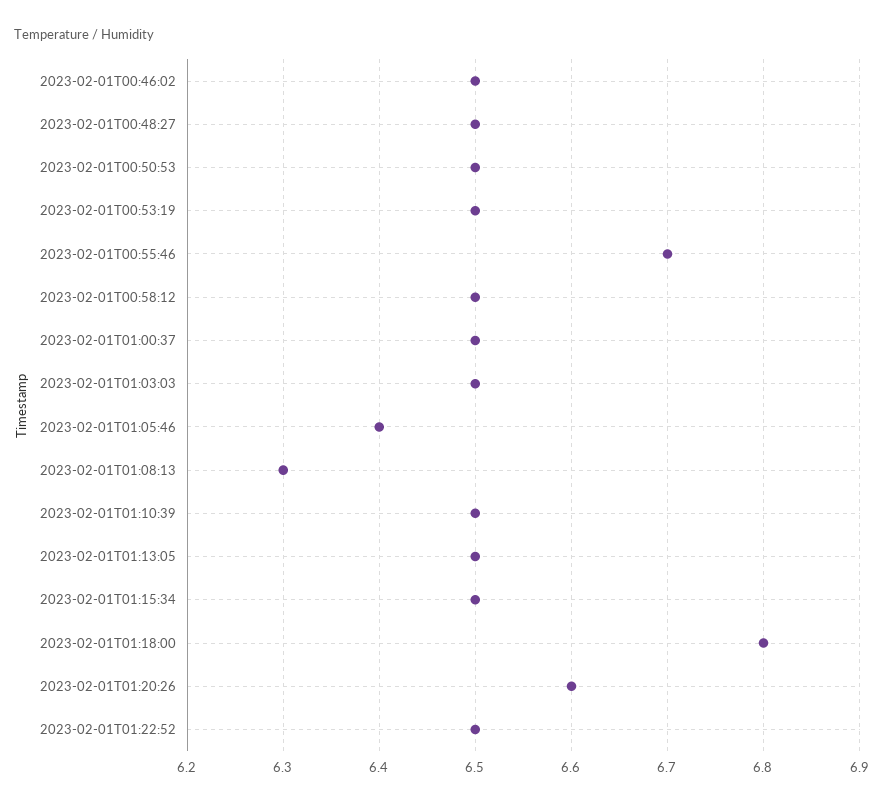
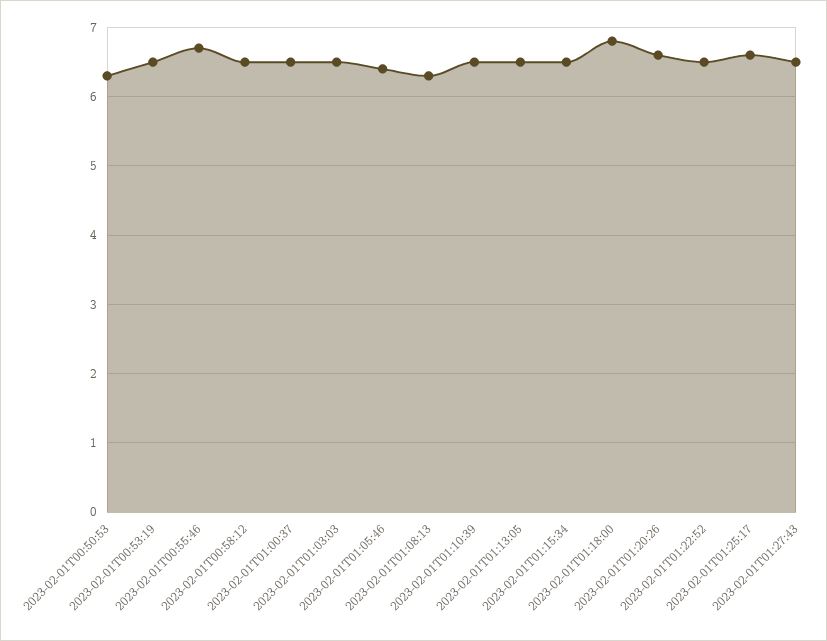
2023-02-01T00:46:02: 6.5 -> none
2023-02-01T00:48:27: 6.5 -> none
2023-02-01T00:50:53: 6.5 -> 6.3
2023-02-01T01:25:17: none -> 6.6
2023-02-01T01:27:43: none -> 6.5

